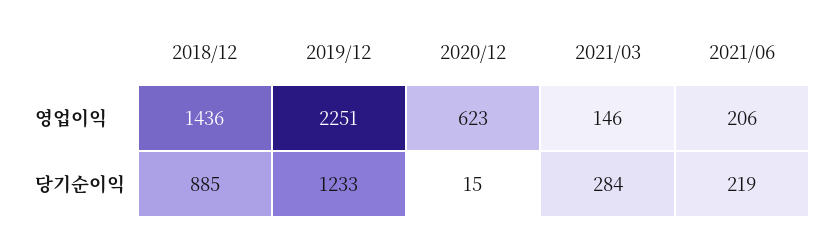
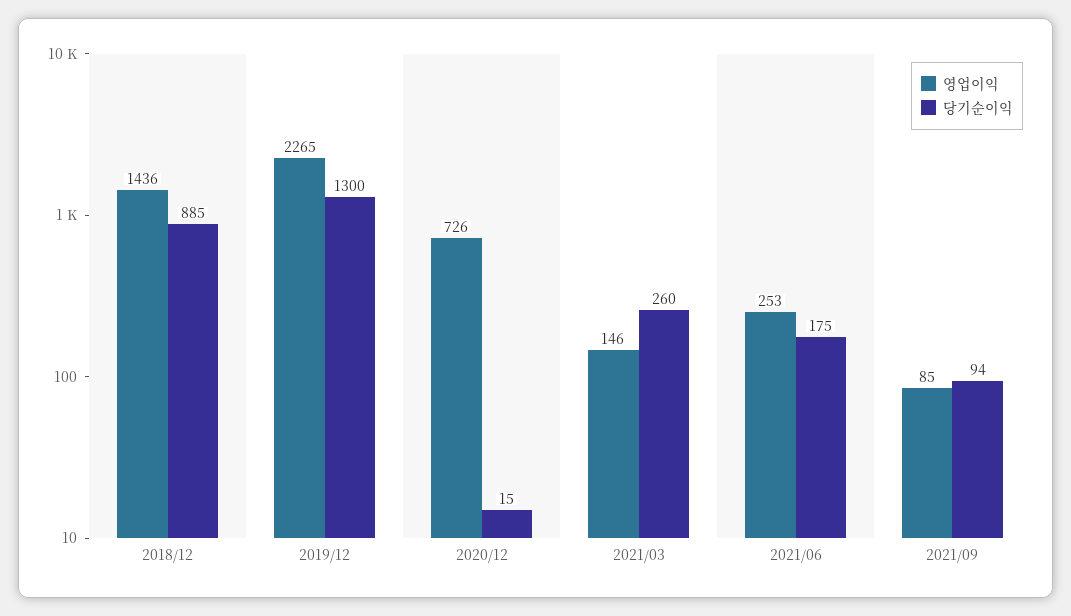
영업이익, 2019/12: 2251 -> 2265
영업이익, 2020/12: 623 -> 726
영업이익, 2021/06: 206 -> 253
당기순이익, 2019/12: 1233 -> 1300
당기순이익, 2021/03: 284 -> 260
당기순이익, 2021/06: 219 -> 175
영업이익, 2021/09: none -> 85
당기순이익, 2021/09: none -> 94

